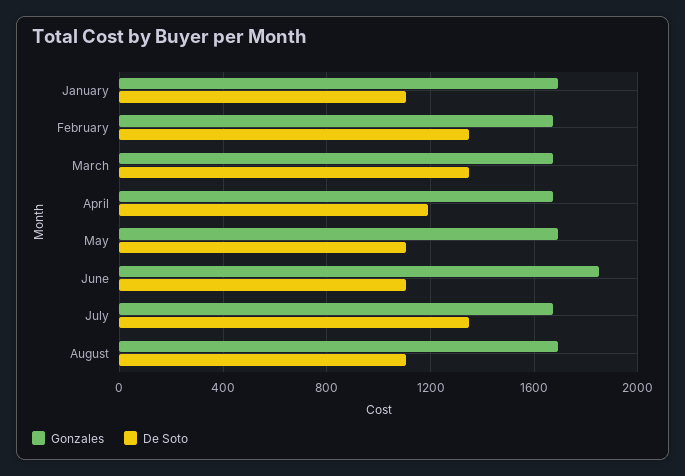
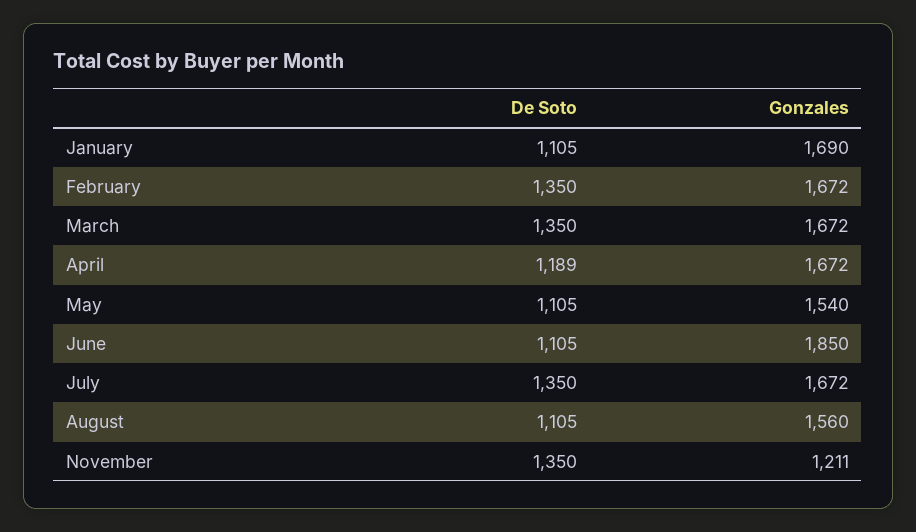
Gonzales, May: 1700 -> 1540
Gonzales, August: 1700 -> 1560
De Soto, November: none -> 1350
Gonzales, November: none -> 1211

